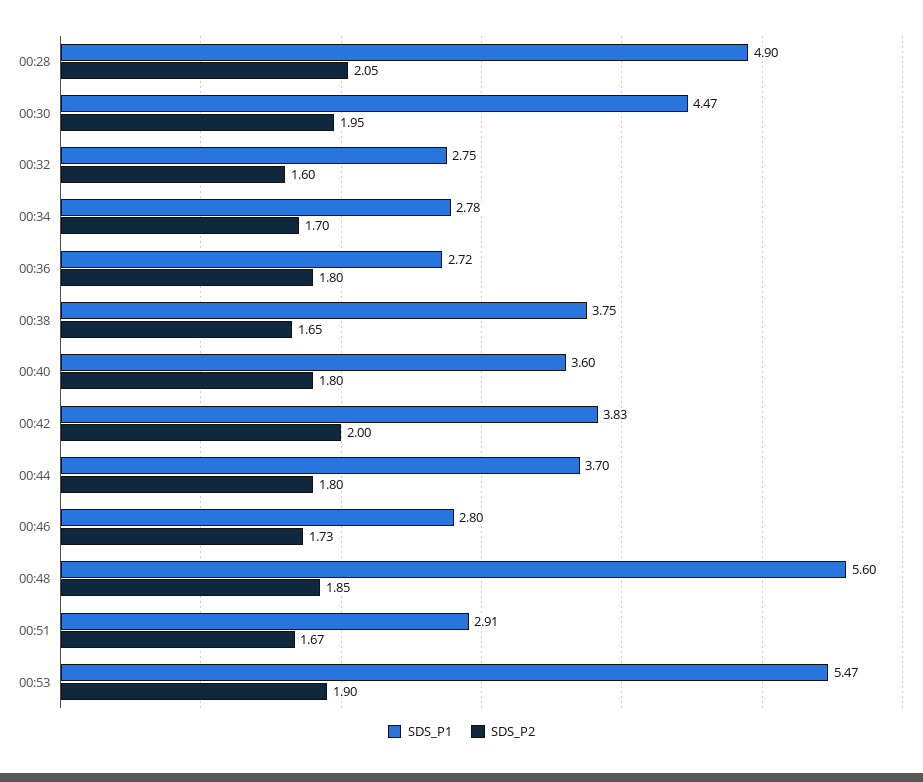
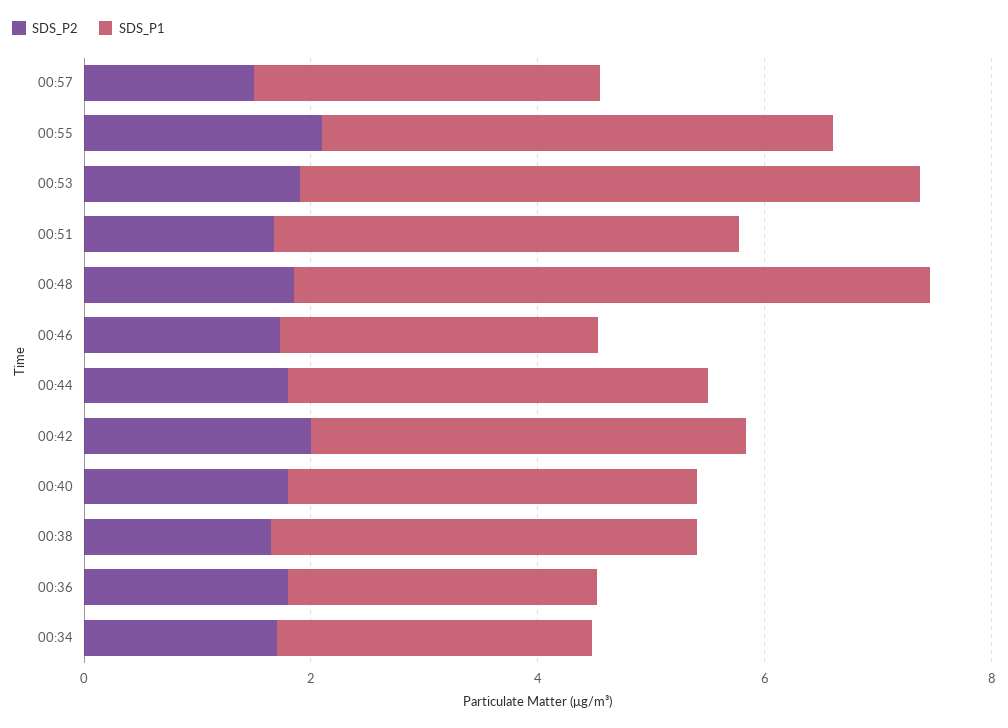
SDS_P1, 00:28: 4.9 -> none
SDS_P2, 00:28: 2.05 -> none
SDS_P1, 00:30: 4.47 -> none
SDS_P2, 00:30: 1.95 -> none
SDS_P1, 00:32: 2.75 -> none
SDS_P2, 00:32: 1.6 -> none
SDS_P1, 00:51: 2.91 -> 4
SDS_P2, 00:57: none -> 1.5
SDS_P1, 00:57: none -> 3
SDS_P2, 00:55: none -> 2
SDS_P1, 00:55: none -> 4.5

